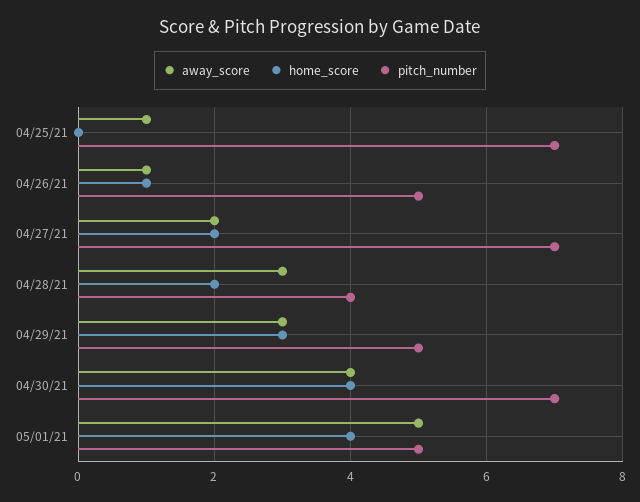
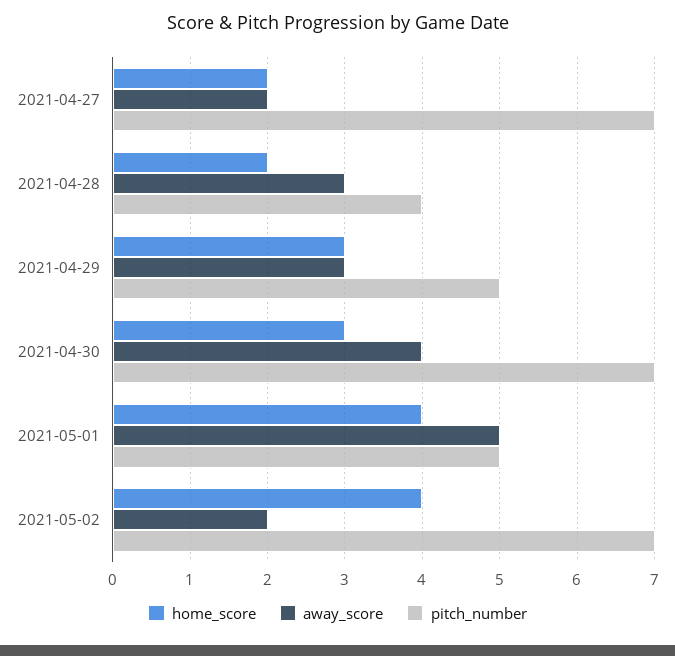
away_score, 04/25/21: 1 -> none
home_score, 04/25/21: 0 -> none
pitch_number, 04/25/21: 7 -> none
away_score, 04/26/21: 1 -> none
home_score, 04/26/21: 1 -> none
pitch_number, 04/26/21: 5 -> none
home_score, 04/30/21: 4 -> 3
home_score, 2021-05-02: none -> 4
away_score, 2021-05-02: none -> 2
pitch_number, 2021-05-02: none -> 7

